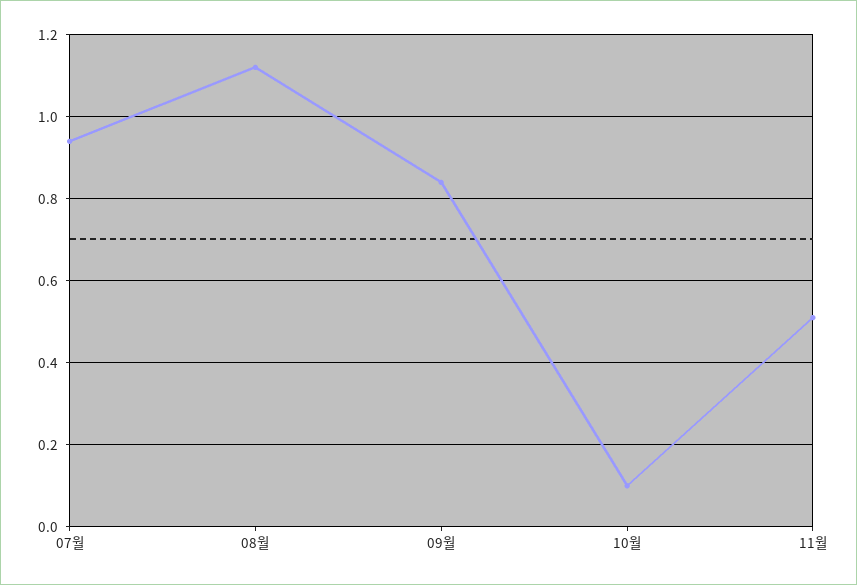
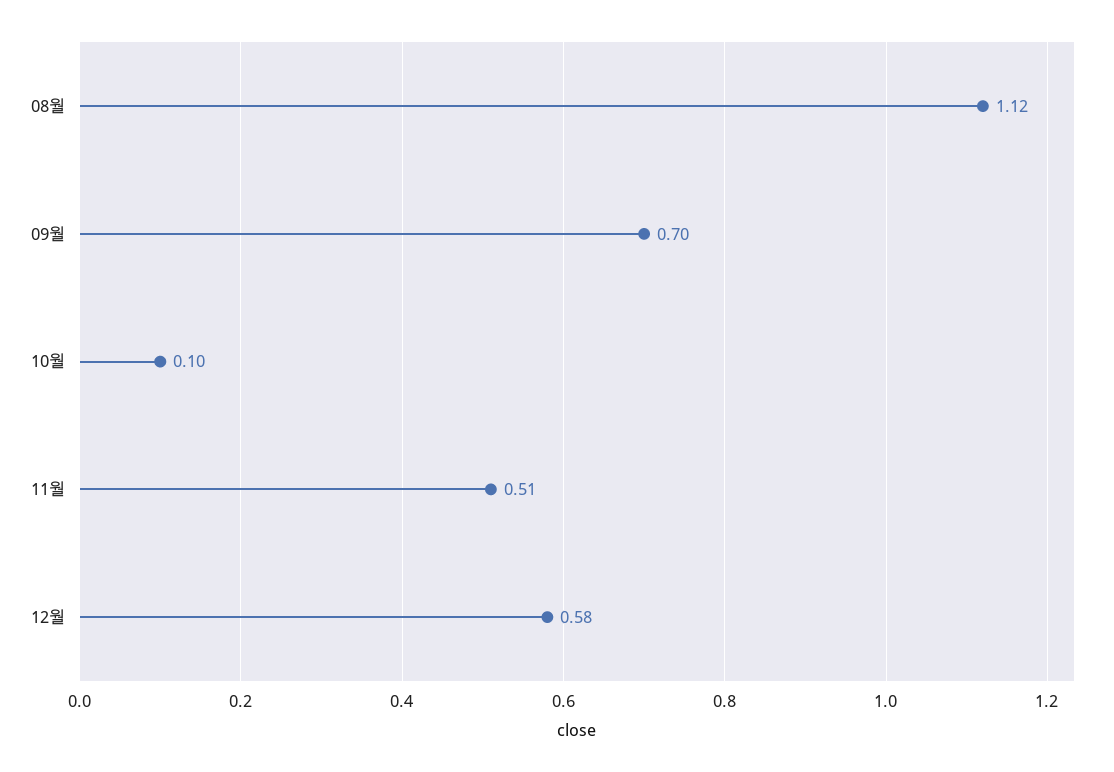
07월: 0.95 -> none
09월: 0.85 -> 0.7
12월: none -> 0.58

